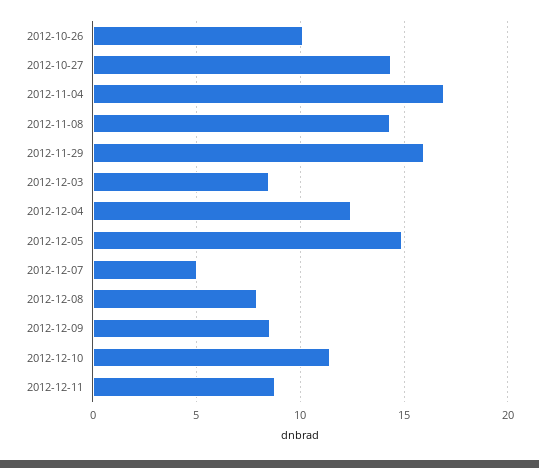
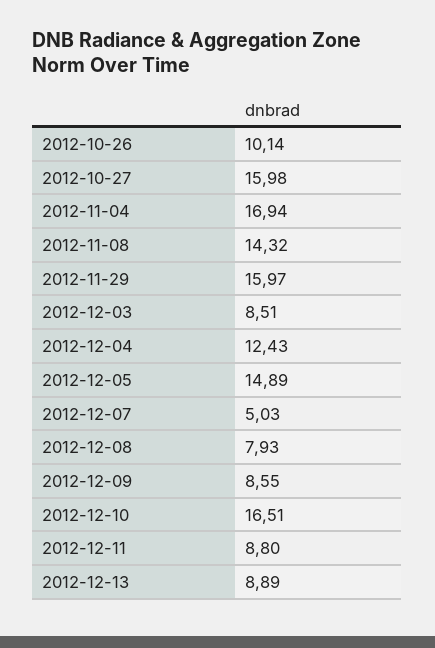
2012-10-27: 14.5 -> 15.98
2012-12-10: 11.5 -> 16.51
2012-12-13: none -> 8.89

